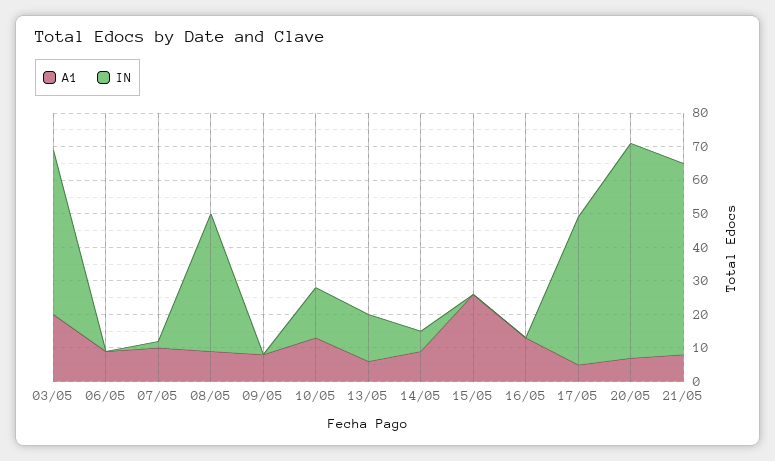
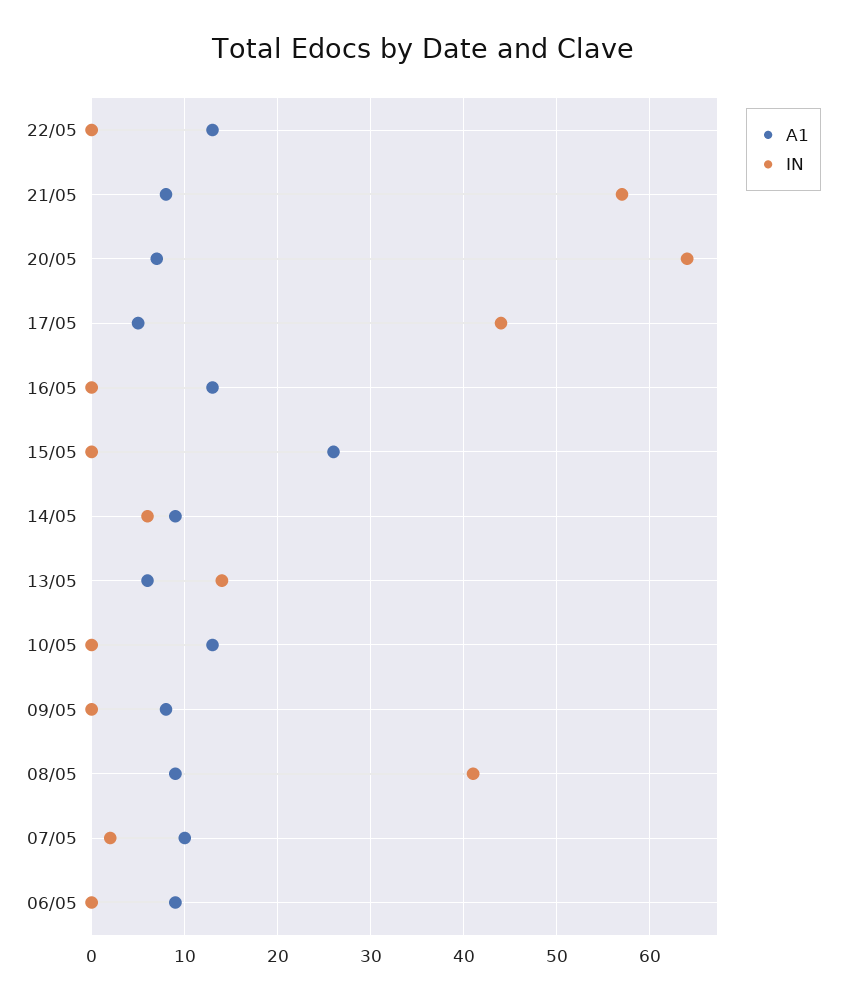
A1, 03/05: 20 -> none
IN, 03/05: 50 -> none
IN, 10/05: 15 -> 0
A1, 22/05: none -> 13
IN, 22/05: none -> 0

